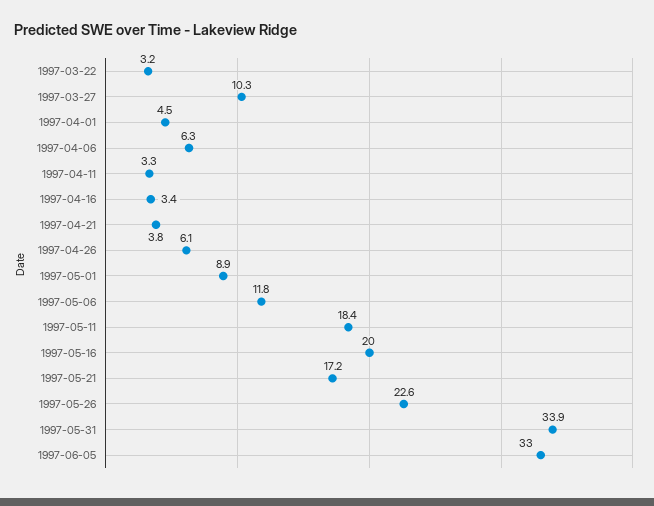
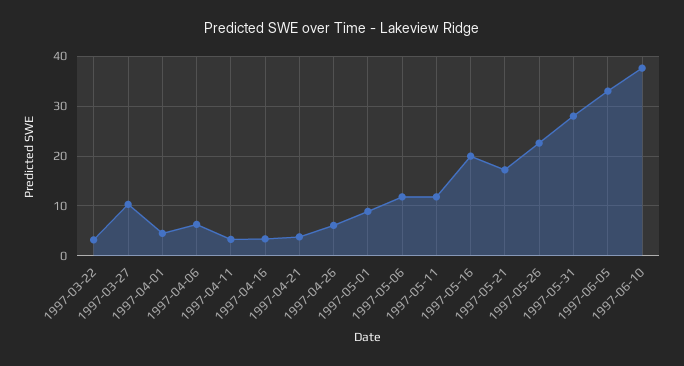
1997-05-11: 18.4 -> 12
1997-05-31: 33.9 -> 28
1997-06-10: none -> 38

